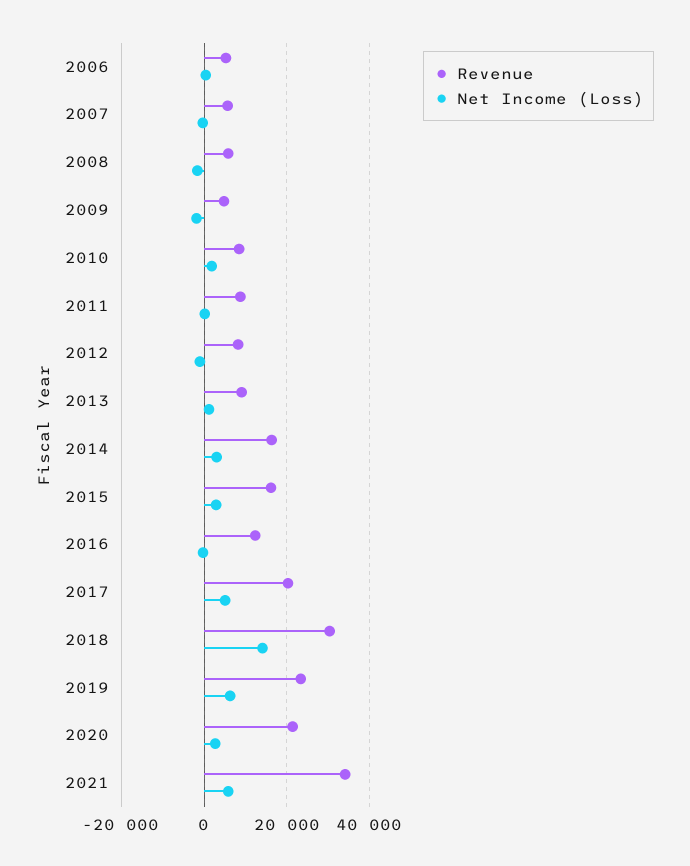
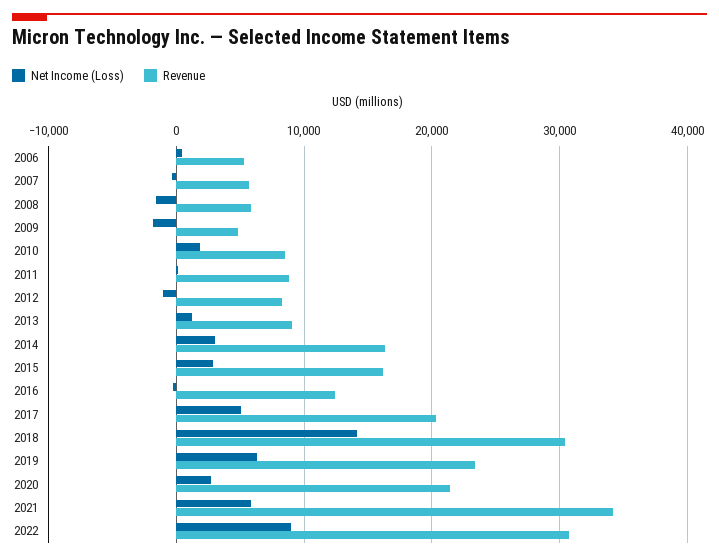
Net Income (Loss), 2022: none -> 9000
Revenue, 2022: none -> 31000

